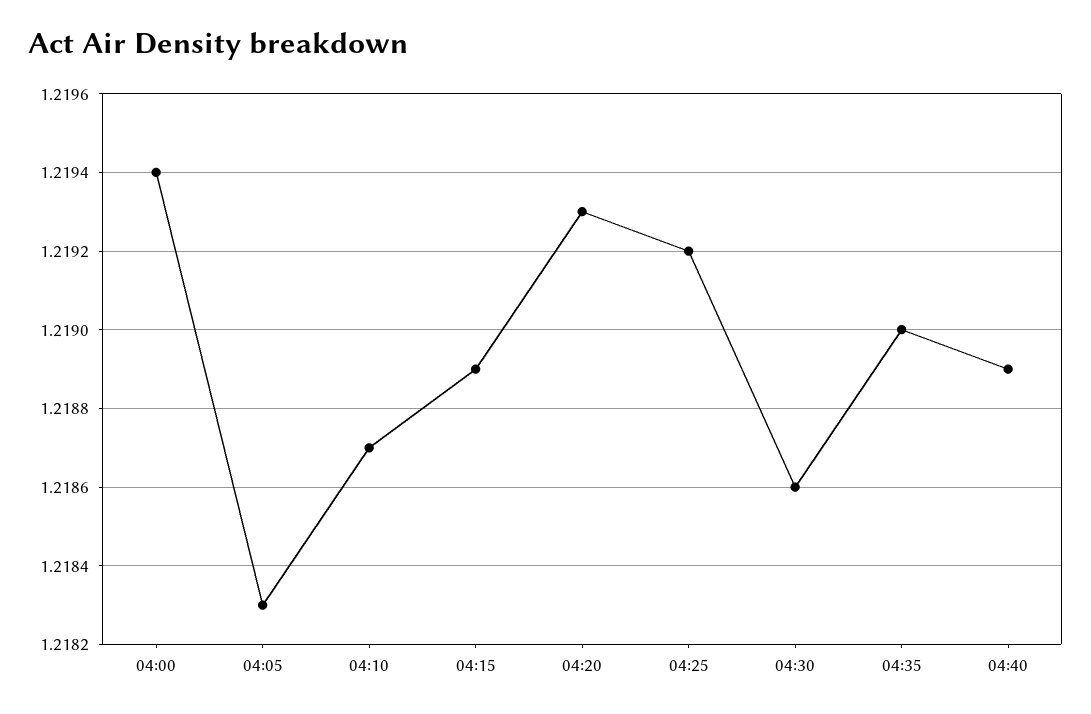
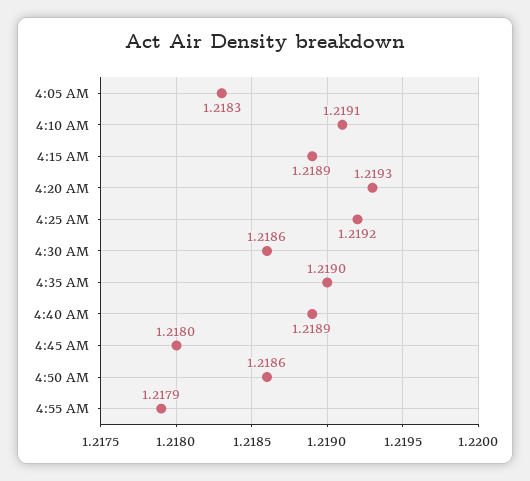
04:00: 1.2194 -> none
04:10: 1.2187 -> 1.2191
4:45 AM: none -> 1.218
4:50 AM: none -> 1.2186
4:55 AM: none -> 1.2179

